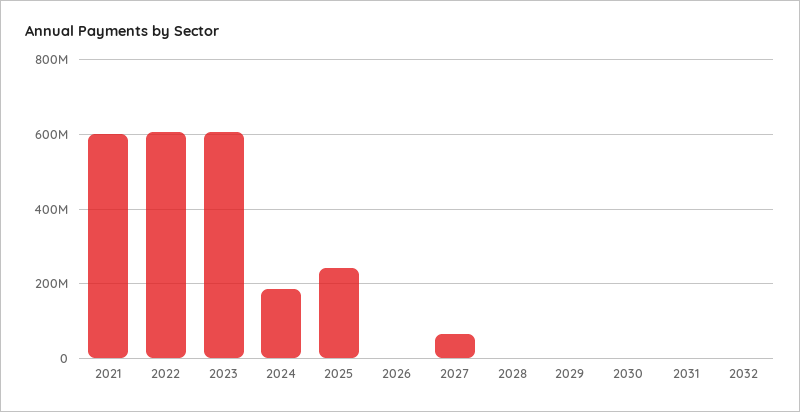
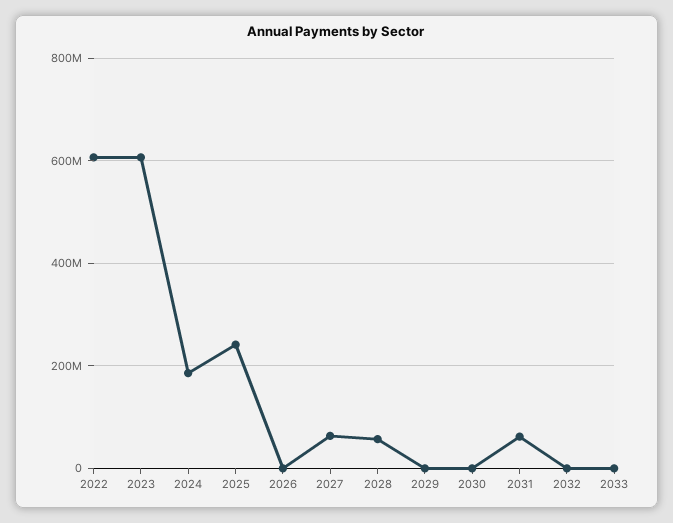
2021: 600000000 -> none
2028: 0 -> 60000000
2031: 0 -> 60000000
2033: none -> 0

